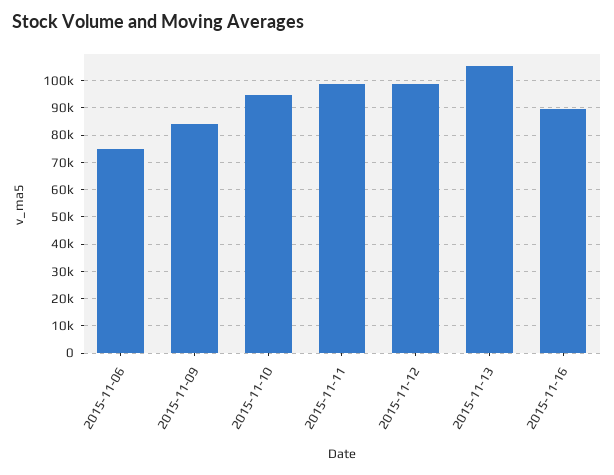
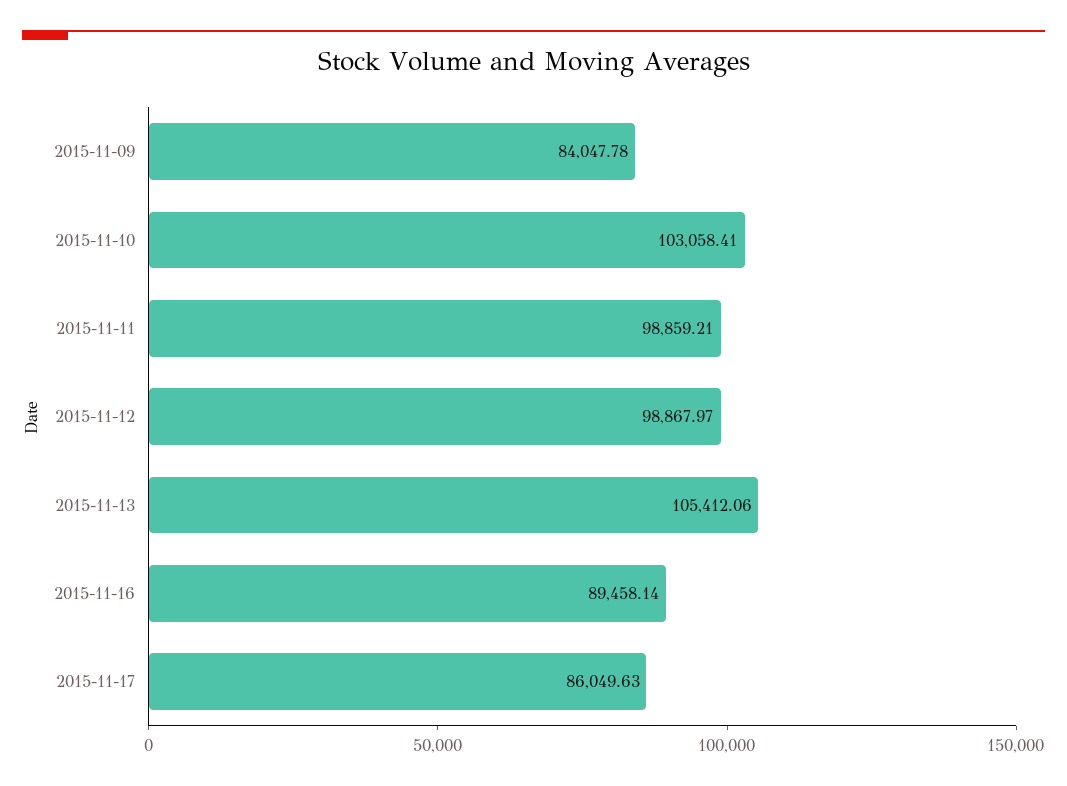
2015-11-06: 75000 -> none
2015-11-10: 95000 -> 103058.41
2015-11-17: none -> 86049.63

